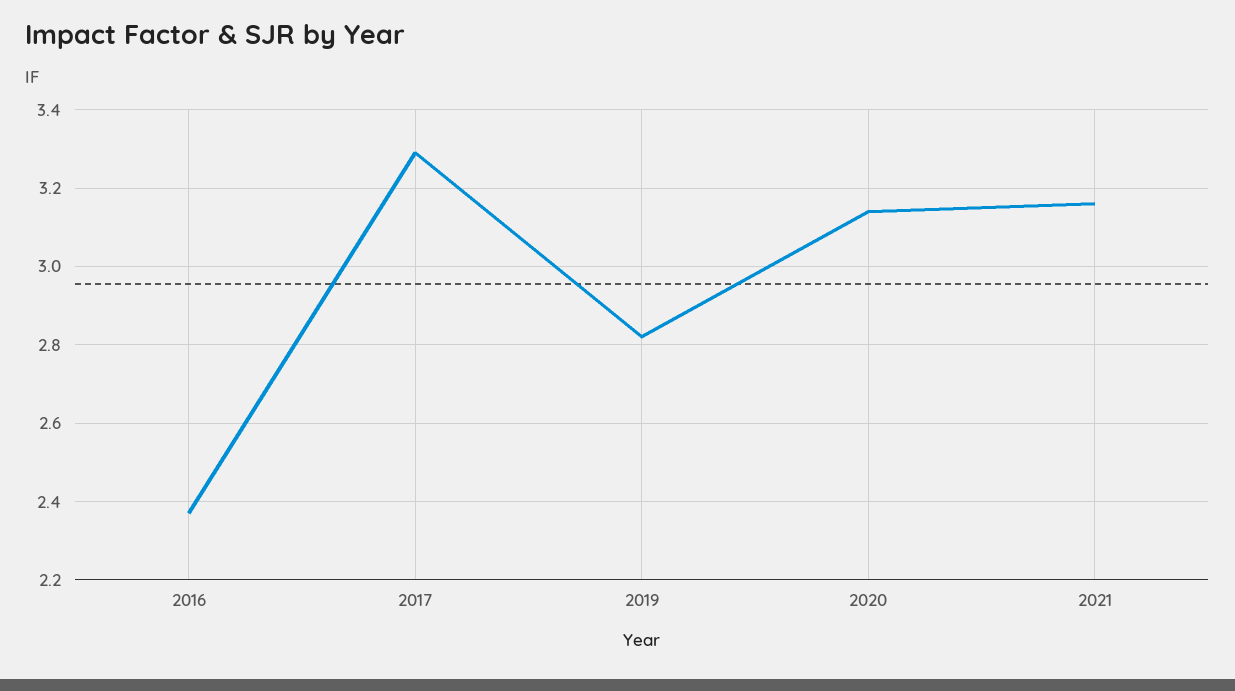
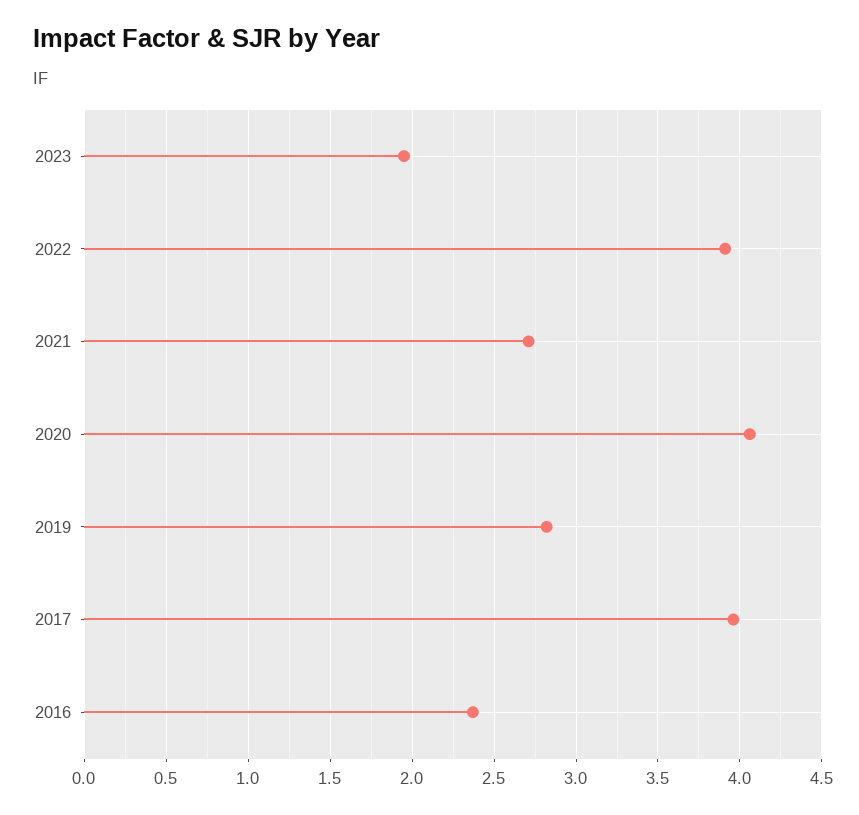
2017: 3.3 -> 3.95
2020: 3.15 -> 4.05
2021: 3.15 -> 2.7
2023: none -> 1.95
2022: none -> 3.9

